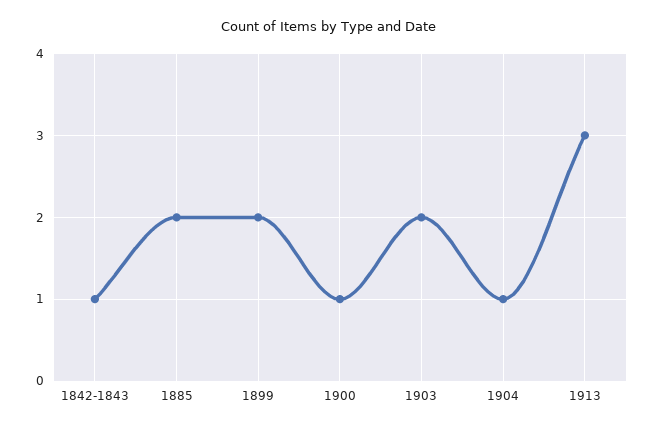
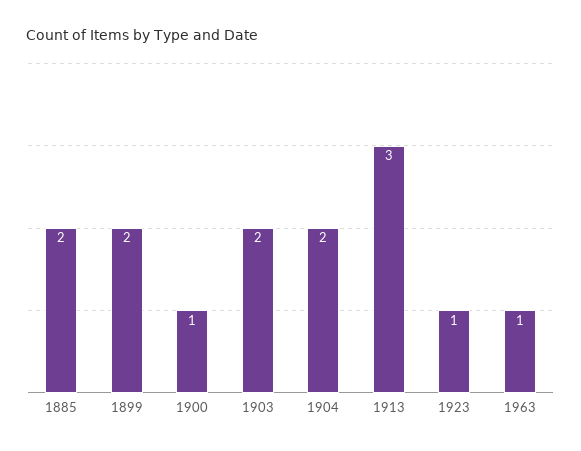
1842-1843: 1 -> none
1904: 1 -> 2
1923: none -> 1
1963: none -> 1

